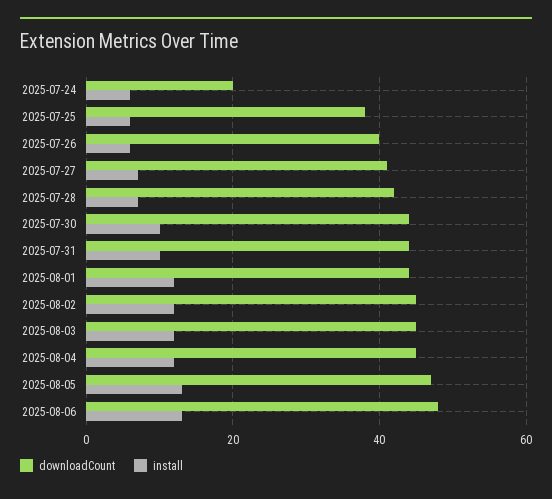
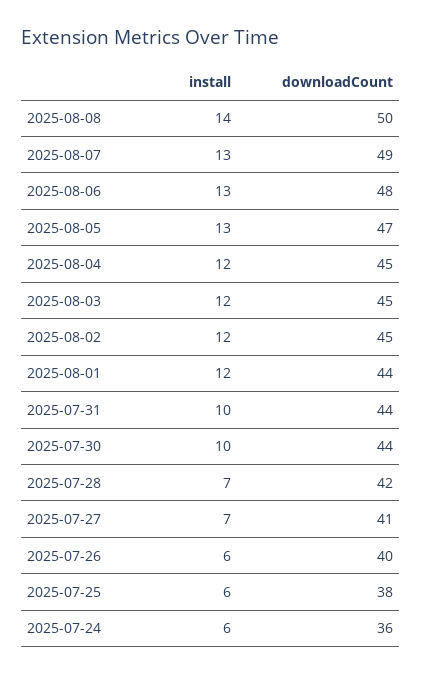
downloadCount, 2025-07-24: 20 -> 36
install, 2025-08-08: none -> 14
downloadCount, 2025-08-08: none -> 50
install, 2025-08-07: none -> 13
downloadCount, 2025-08-07: none -> 49

